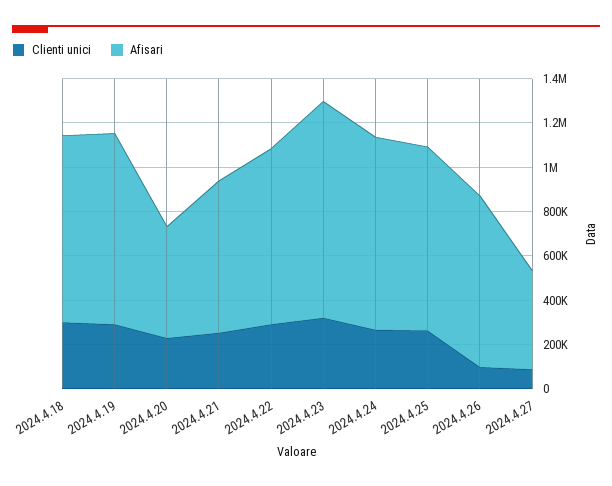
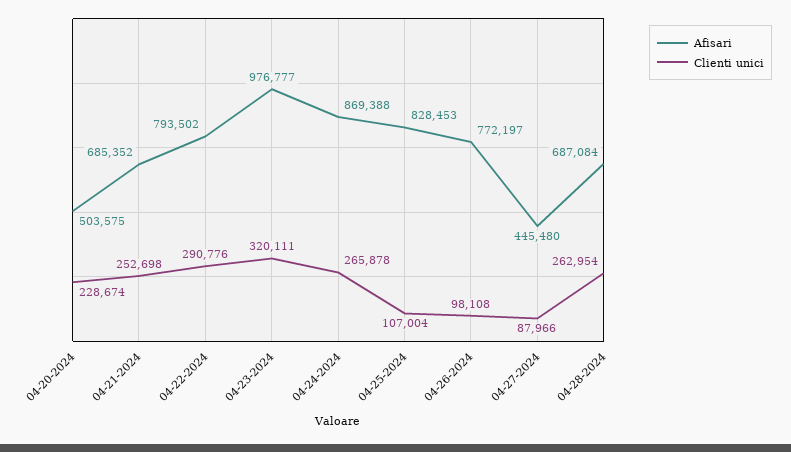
Clienti unici, 2024.4.18: 300000 -> none
Afisari, 2024.4.18: 850000 -> none
Clienti unici, 2024.4.19: 300000 -> none
Afisari, 2024.4.19: 850000 -> none
Clienti unici, 2024.4.25: 250000 -> 107004
Afisari, 04-28-2024: none -> 687084
Clienti unici, 04-28-2024: none -> 262954

